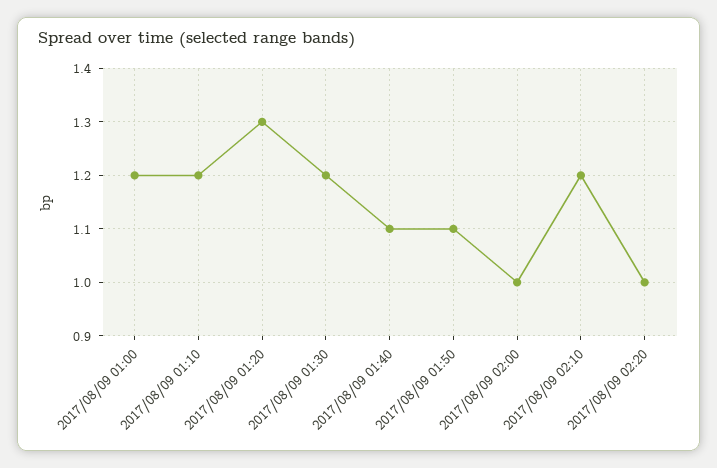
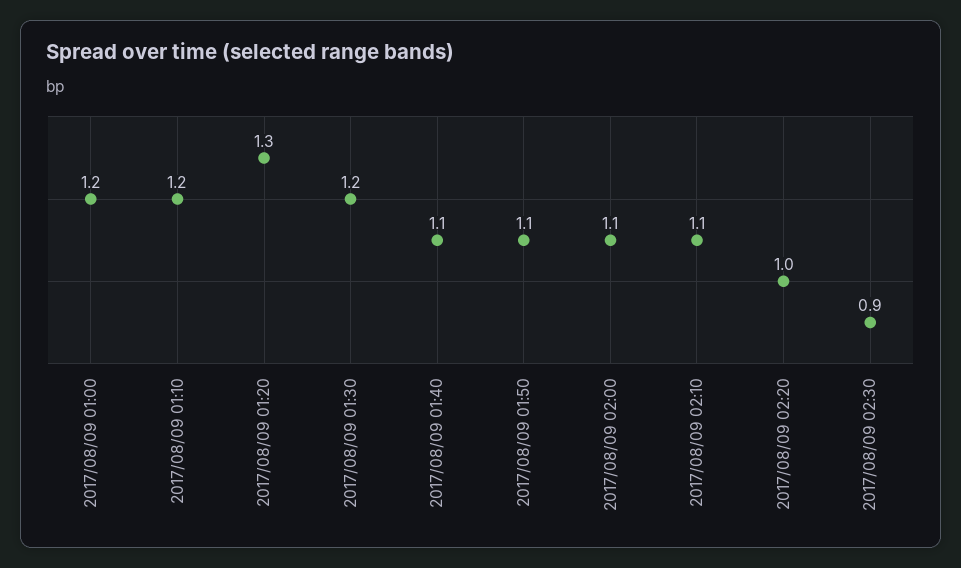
2017/08/09 02:00: 1 -> 1.1
2017/08/09 02:10: 1.2 -> 1.1
2017/08/09 02:30: none -> 0.9

